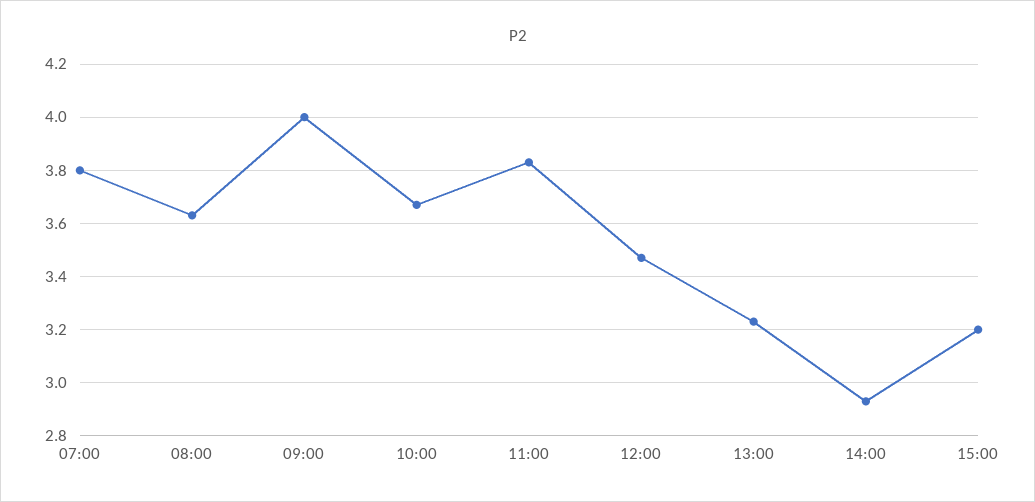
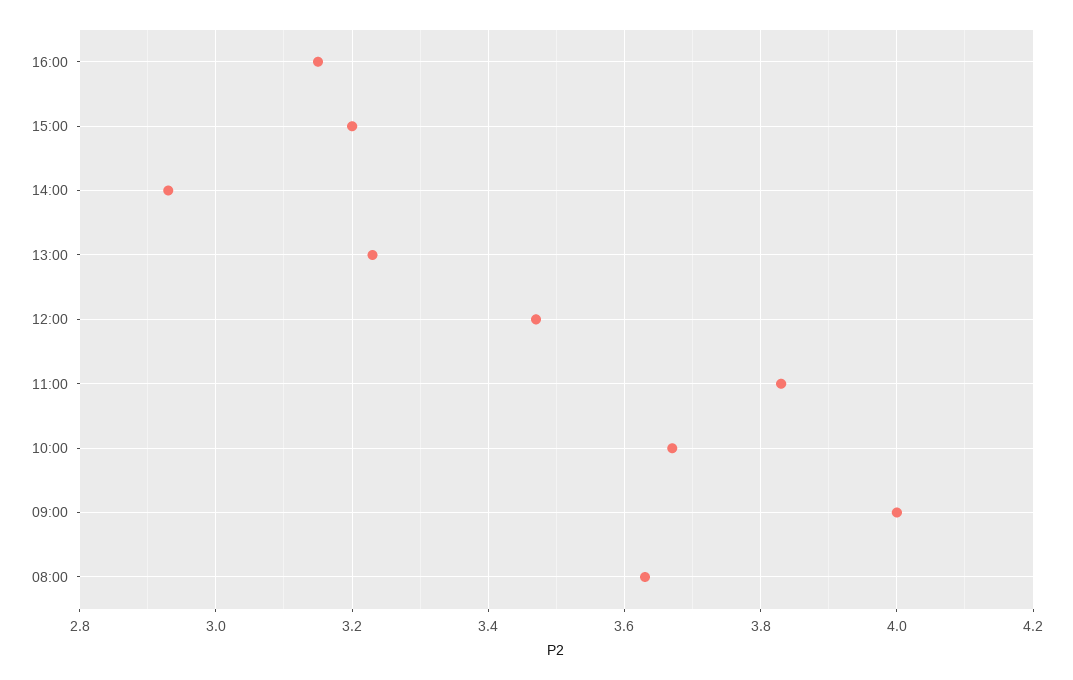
07:00: 3.8 -> none
16:00: none -> 3.15

